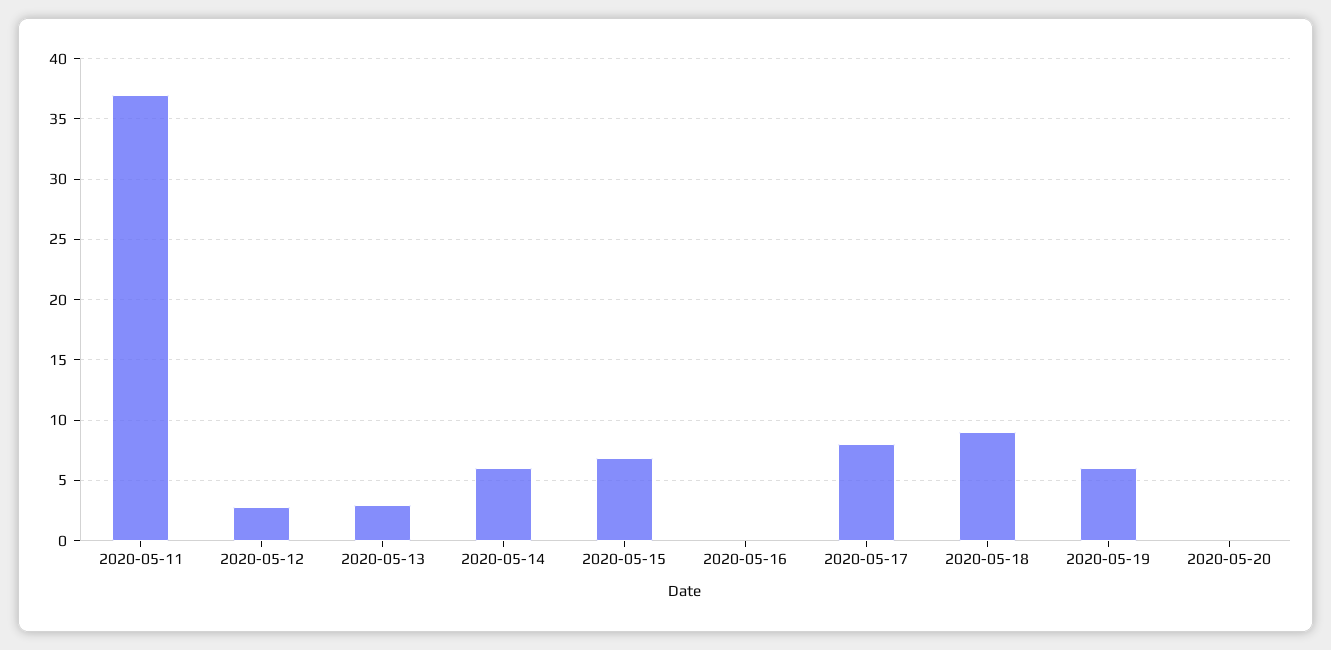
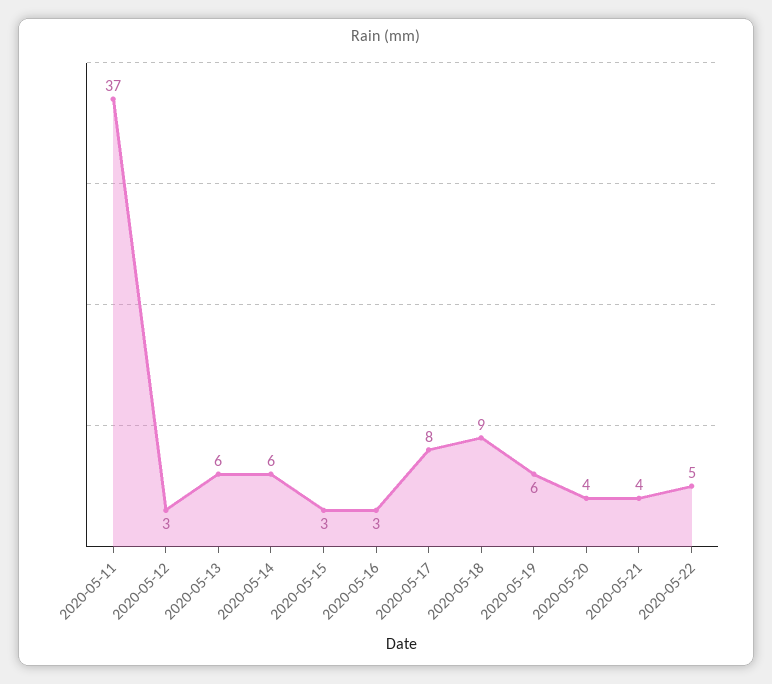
2020-05-13: 3 -> 6
2020-05-15: 7 -> 3
2020-05-16: 0 -> 3
2020-05-20: 0 -> 4
2020-05-21: none -> 4
2020-05-22: none -> 5

